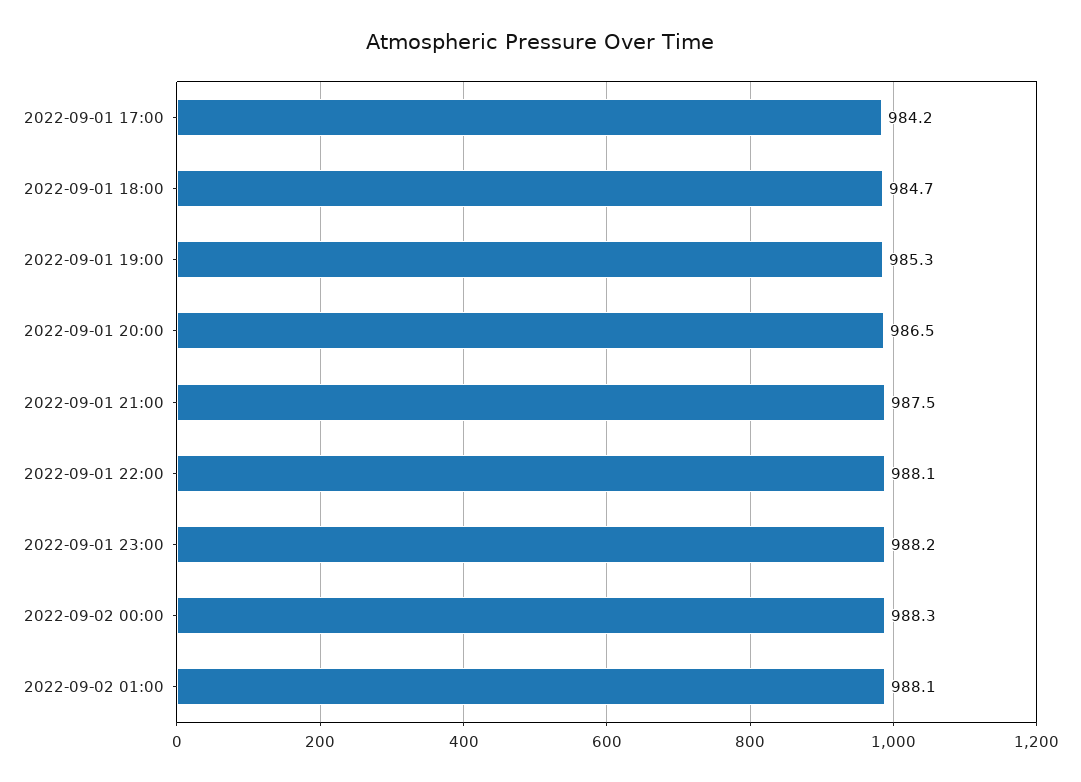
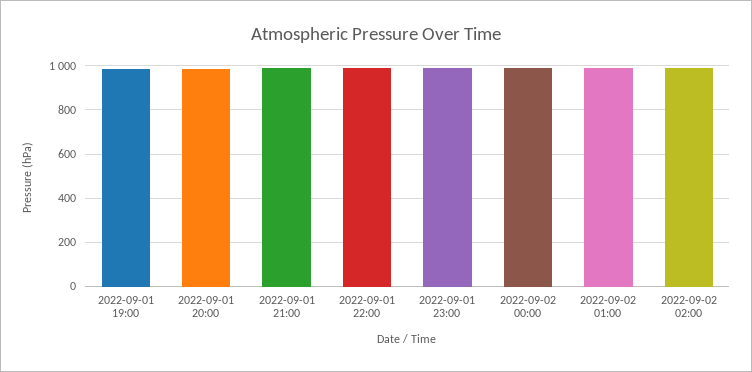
2022-09-01 17:00: 984.2 -> none
2022-09-01 18:00: 984.7 -> none
2022-09-02 02:00: none -> 1000

